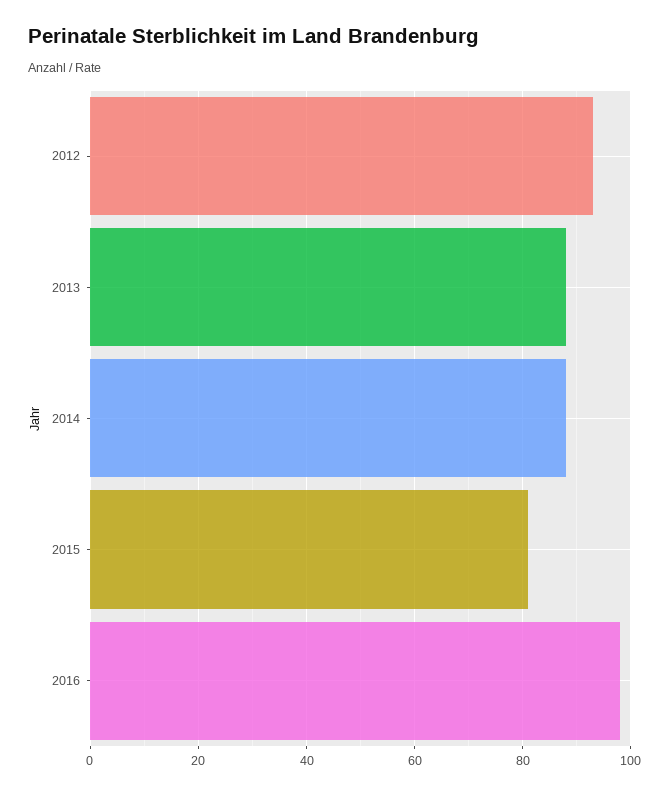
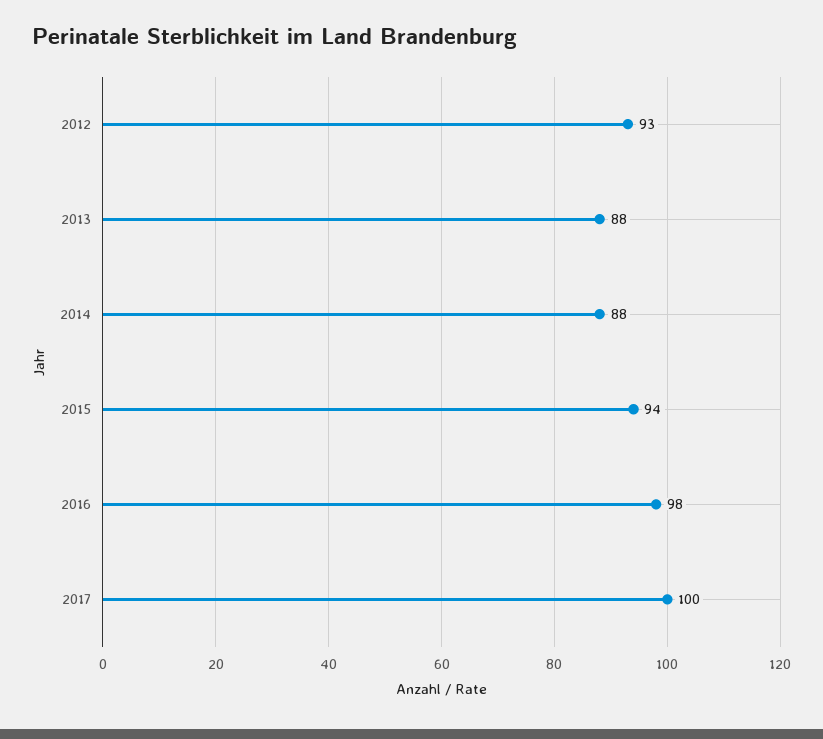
2015: 80 -> 94
2017: none -> 100

